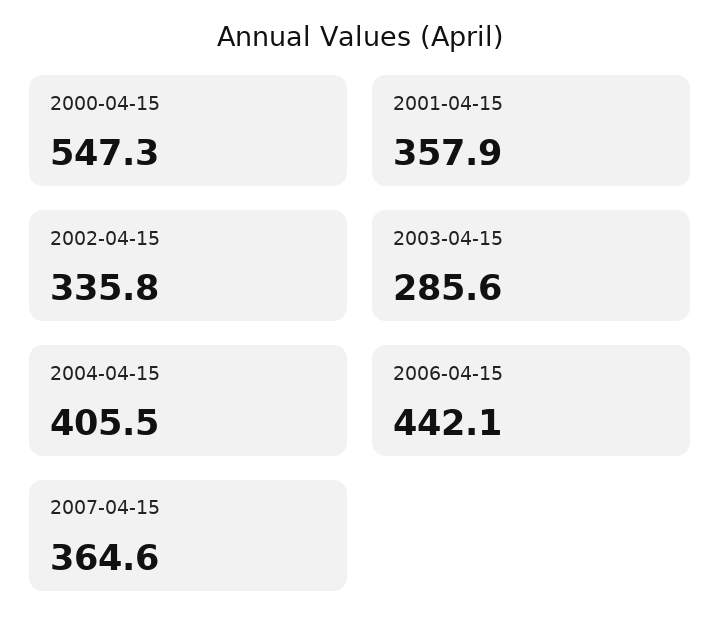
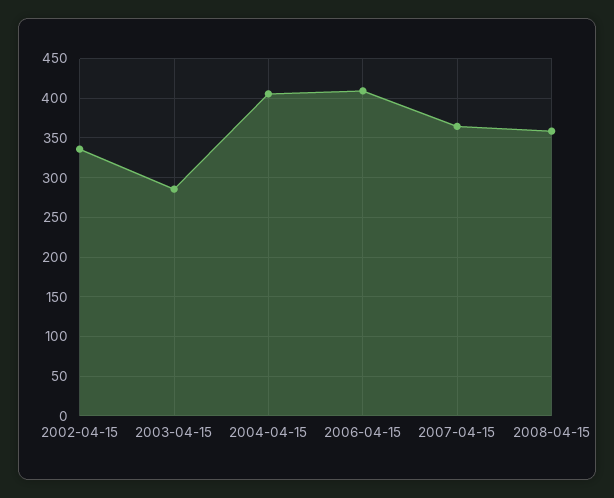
2000-04-15: 547.3 -> none
2001-04-15: 357.9 -> none
2006-04-15: 442.1 -> 410
2008-04-15: none -> 360

